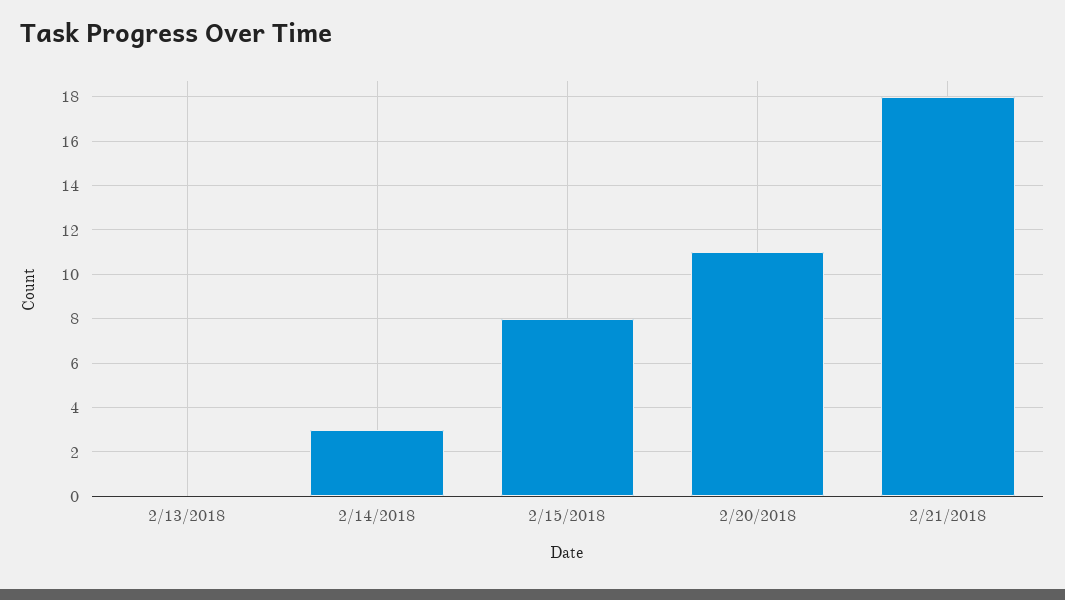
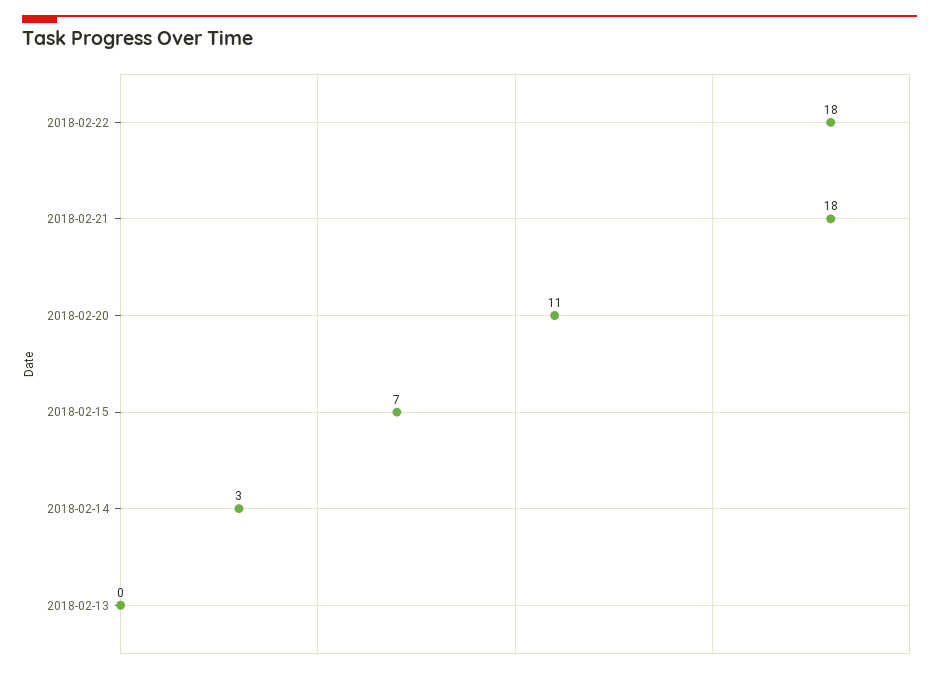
2/15/2018: 8 -> 7
2018-02-22: none -> 18

